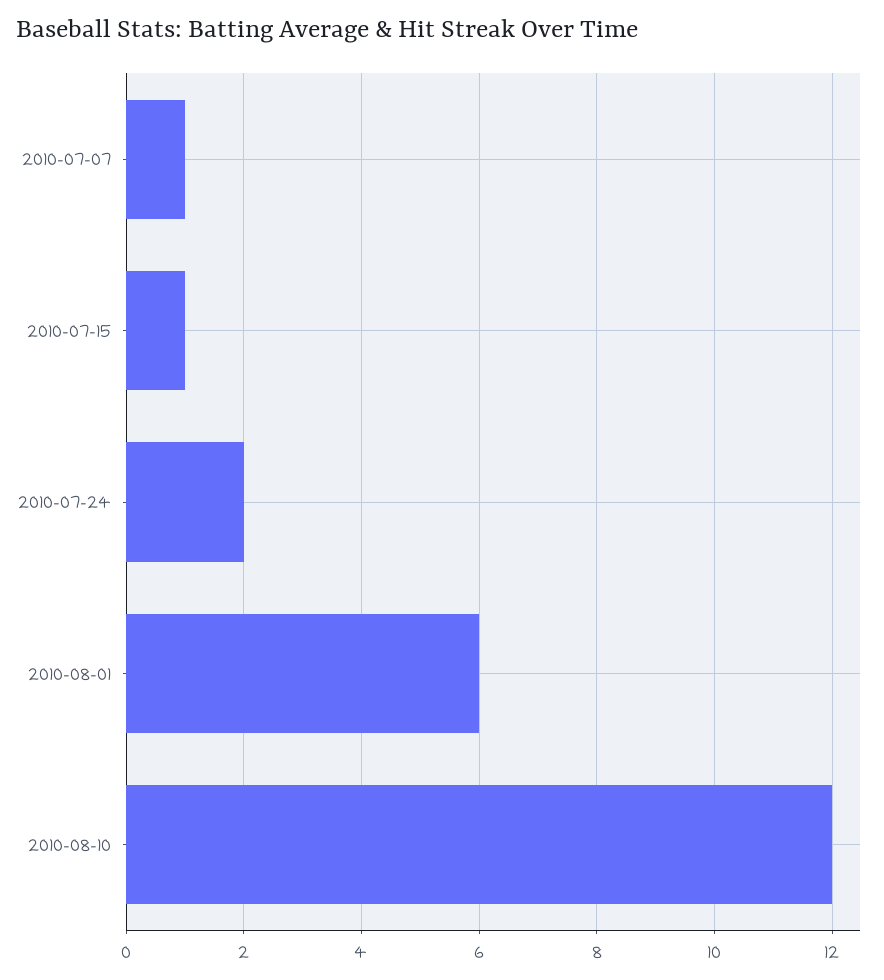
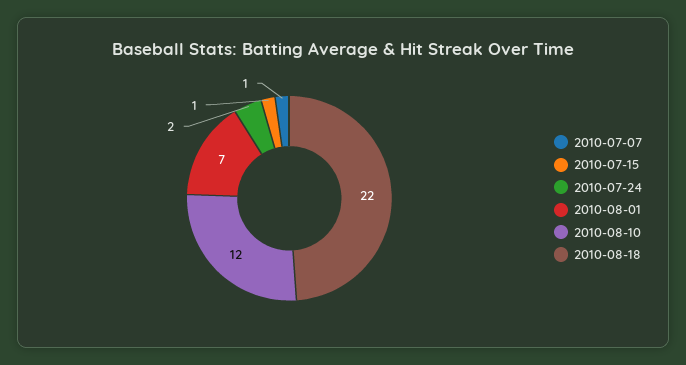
2010-08-01: 6 -> 7
2010-08-18: none -> 22

